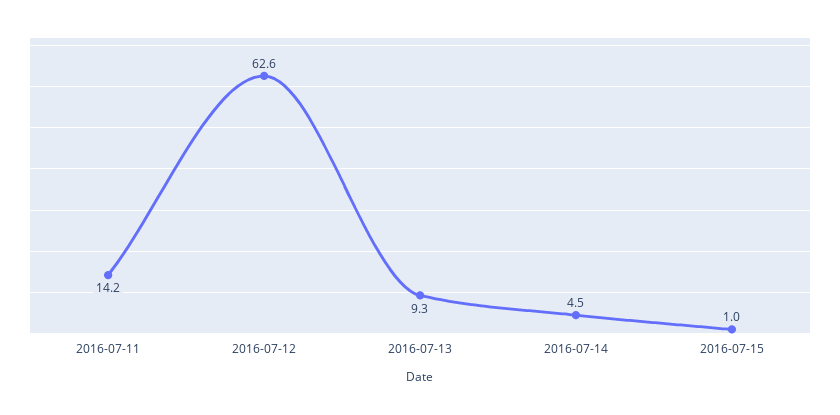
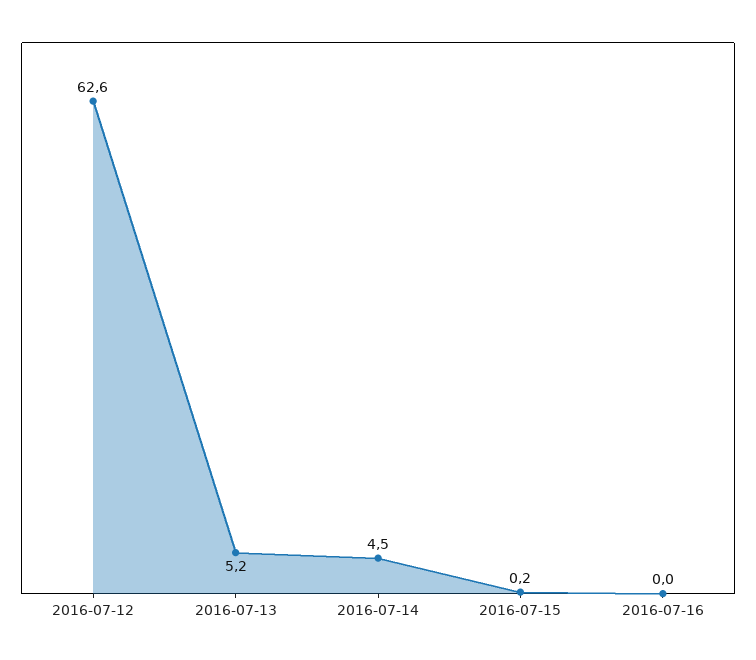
2016-07-11: 14.2 -> none
2016-07-13: 9.3 -> 5.2
2016-07-15: 1 -> 0.2
2016-07-16: none -> 0

